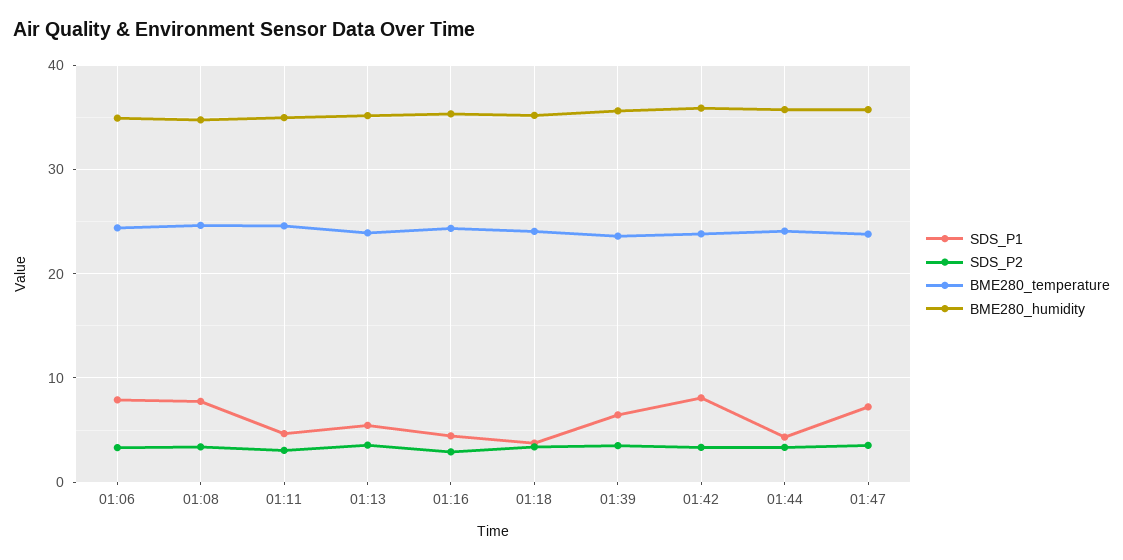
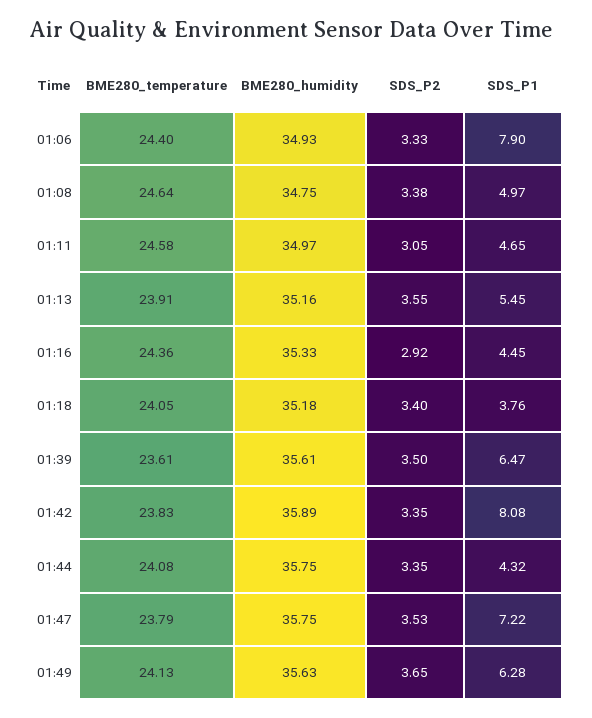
SDS_P1, 01:08: 8 -> 4.97
BME280_temperature, 01:49: none -> 24.13
BME280_humidity, 01:49: none -> 35.63
SDS_P2, 01:49: none -> 3.65
SDS_P1, 01:49: none -> 6.28

